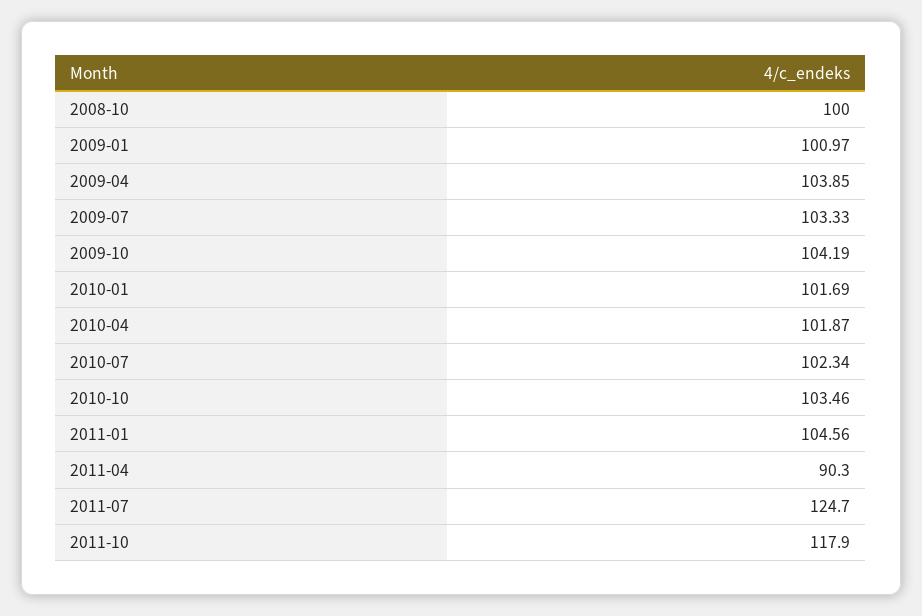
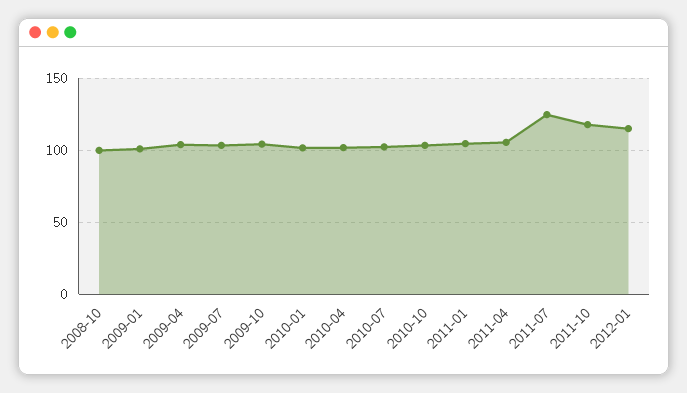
2011-04: 90.3 -> 105
2012-01: none -> 115

